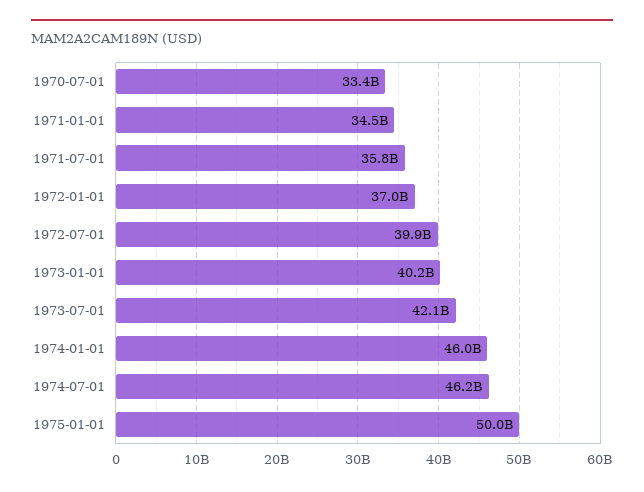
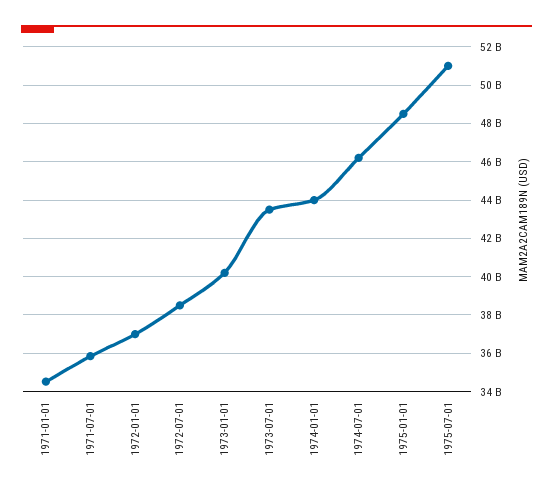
1970-07-01: 33400000000 -> none
1972-07-01: 39900000000 -> 38500000000
1973-07-01: 42100000000 -> 43500000000
1974-01-01: 46000000000 -> 44000000000
1975-01-01: 50000000000 -> 48500000000
1975-07-01: none -> 51000000000

